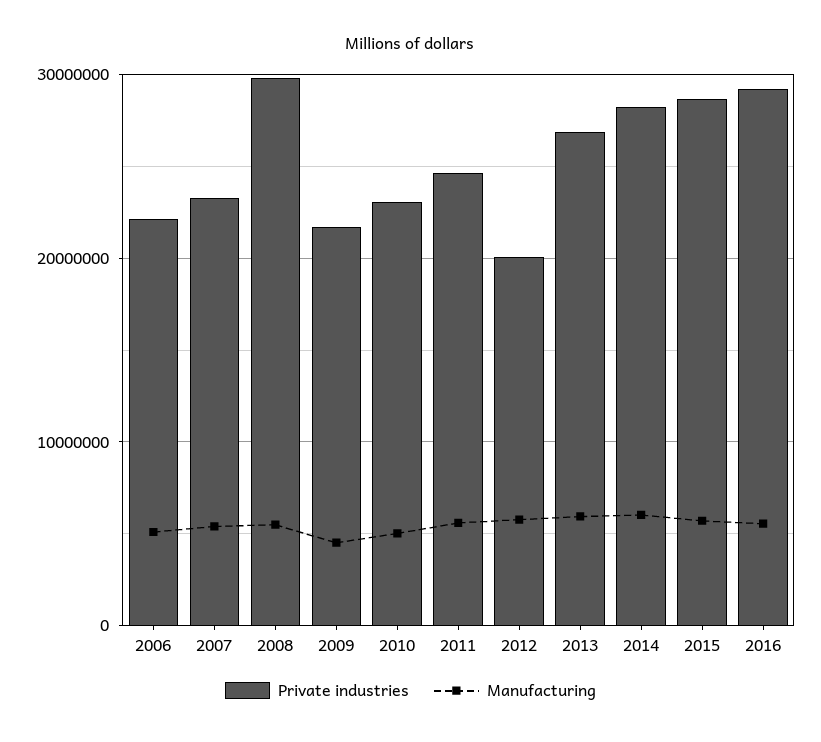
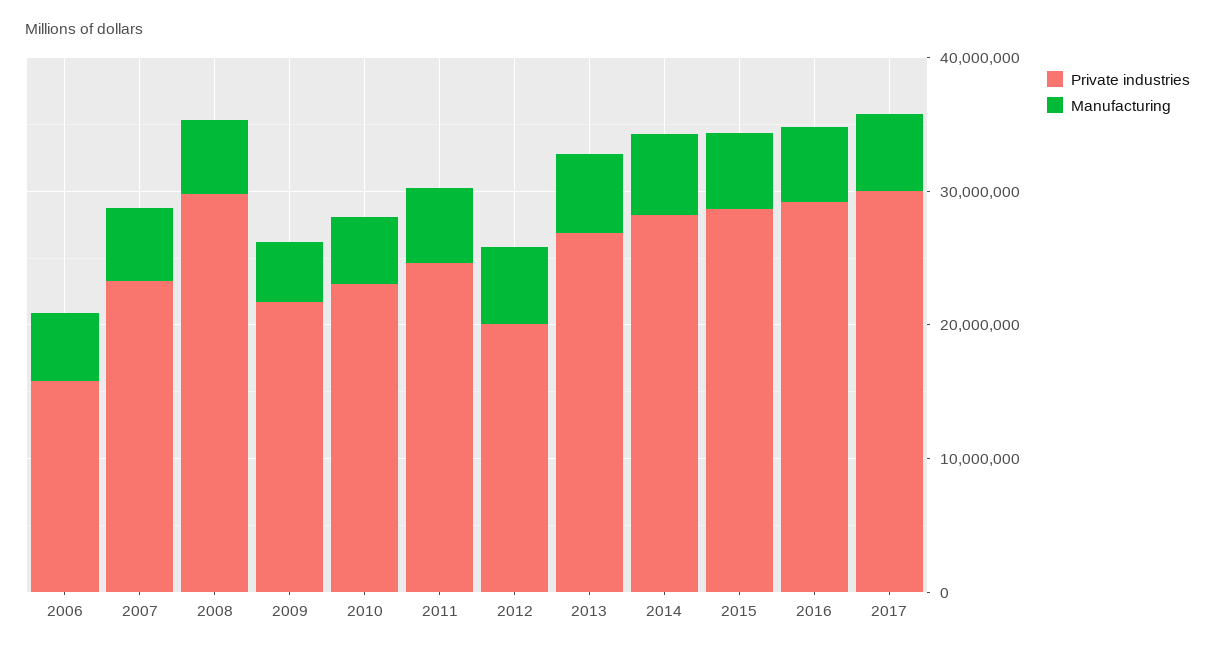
Private industries, 2006: 22000000 -> 16000000
Private industries, 2017: none -> 30000000
Manufacturing, 2017: none -> 6000000

